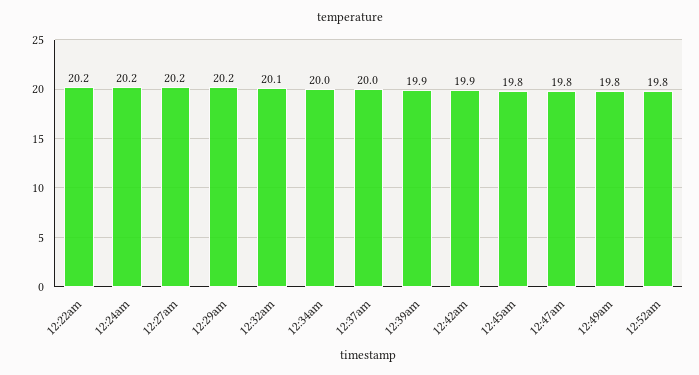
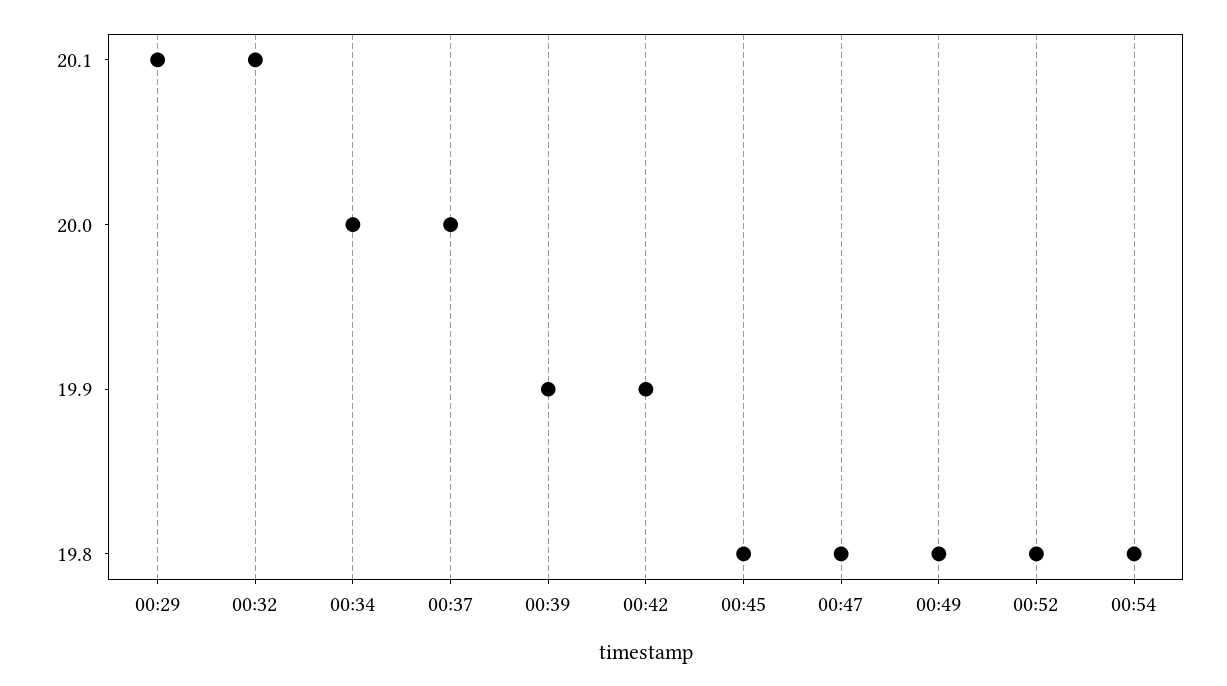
12:22am: 20.2 -> none
12:24am: 20.2 -> none
12:27am: 20.2 -> none
12:29am: 20.2 -> 20.1
00:54: none -> 19.8

